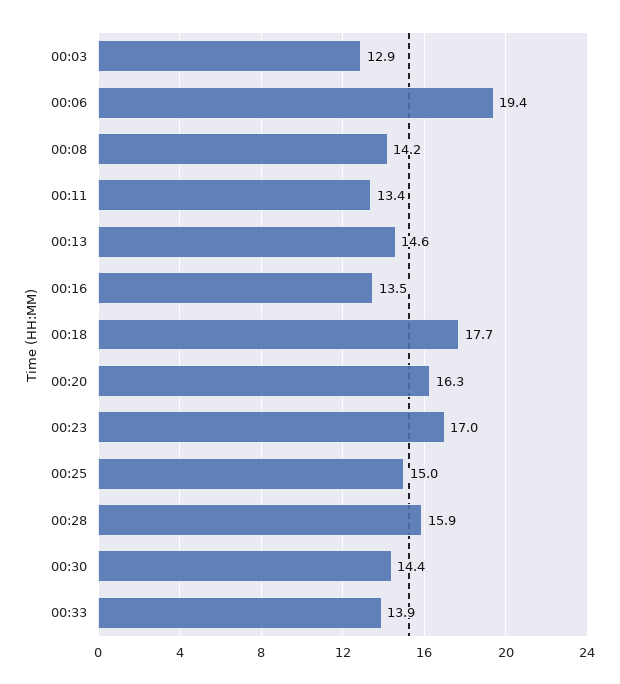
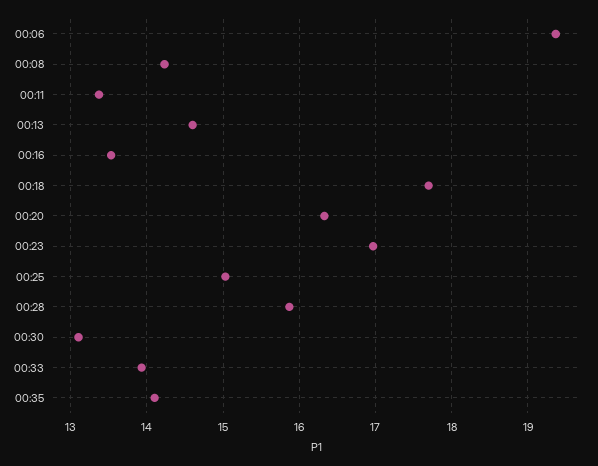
00:03: 12.9 -> none
00:30: 14.4 -> 13.1
00:35: none -> 14.1

